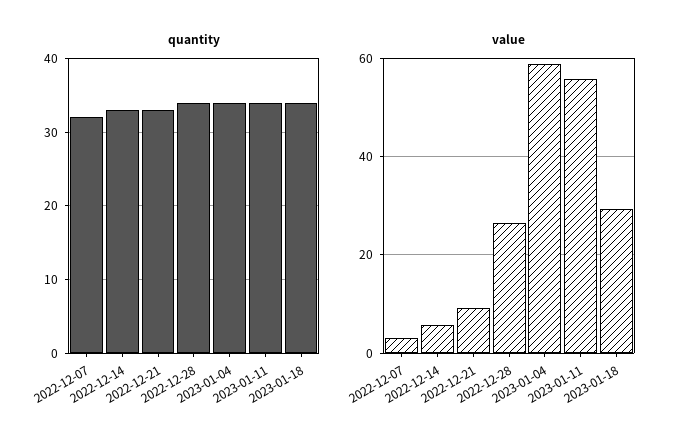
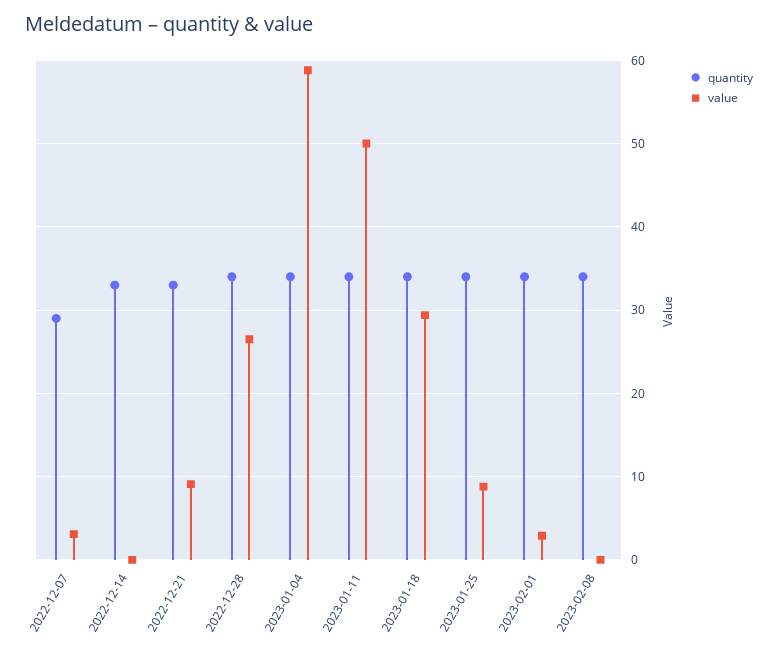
quantity, 2022-12-07: 32 -> 29
value, 2022-12-14: 6 -> 0
value, 2023-01-11: 56 -> 50
quantity, 2023-01-25: none -> 34
value, 2023-01-25: none -> 9
quantity, 2023-02-01: none -> 34
value, 2023-02-01: none -> 3
quantity, 2023-02-08: none -> 34
value, 2023-02-08: none -> 0

